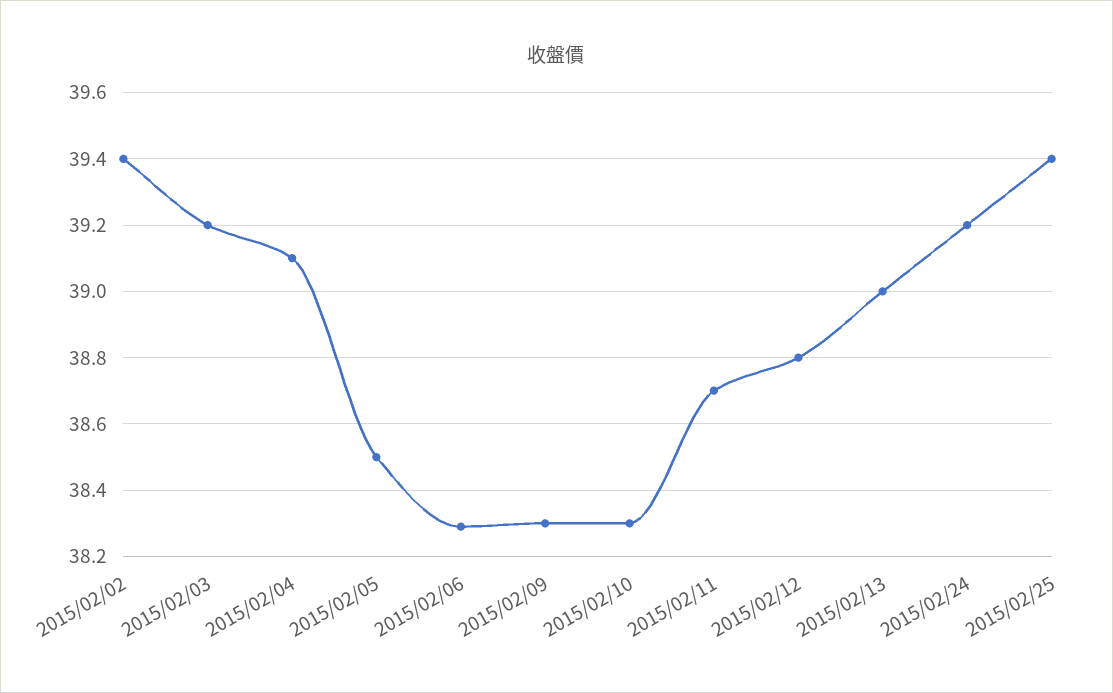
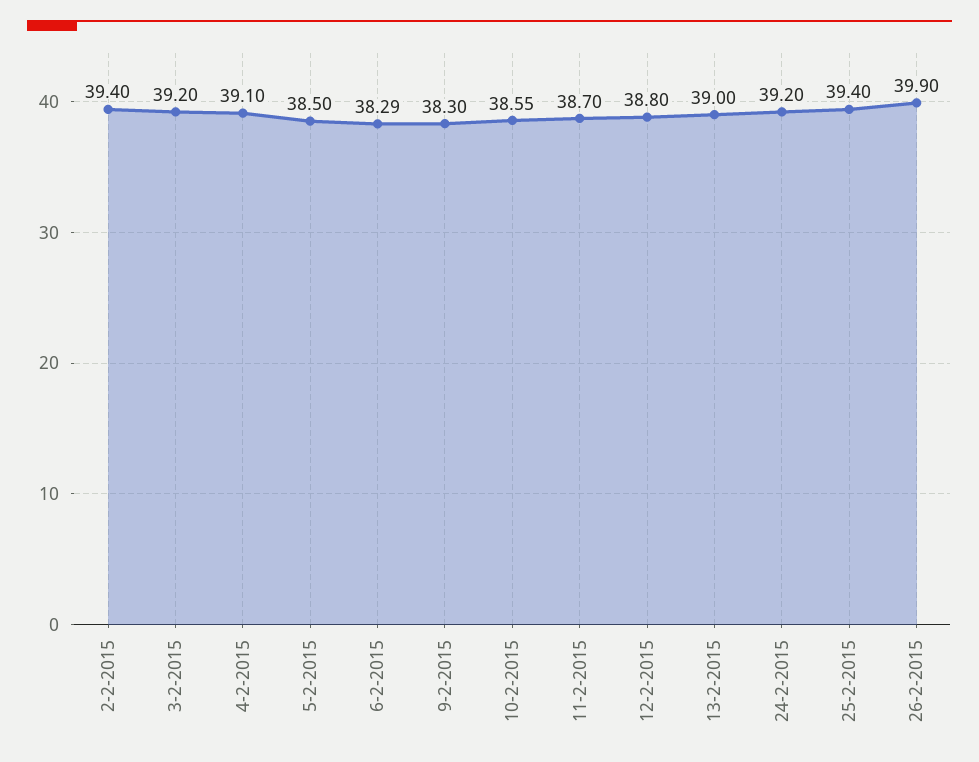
2015/02/10: 38.3 -> 38.55
26-2-2015: none -> 39.9

